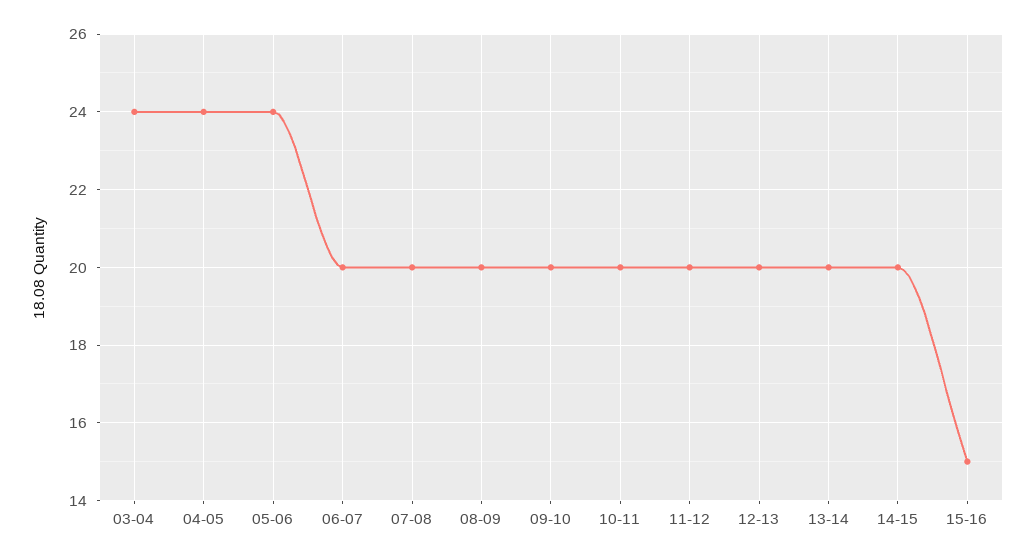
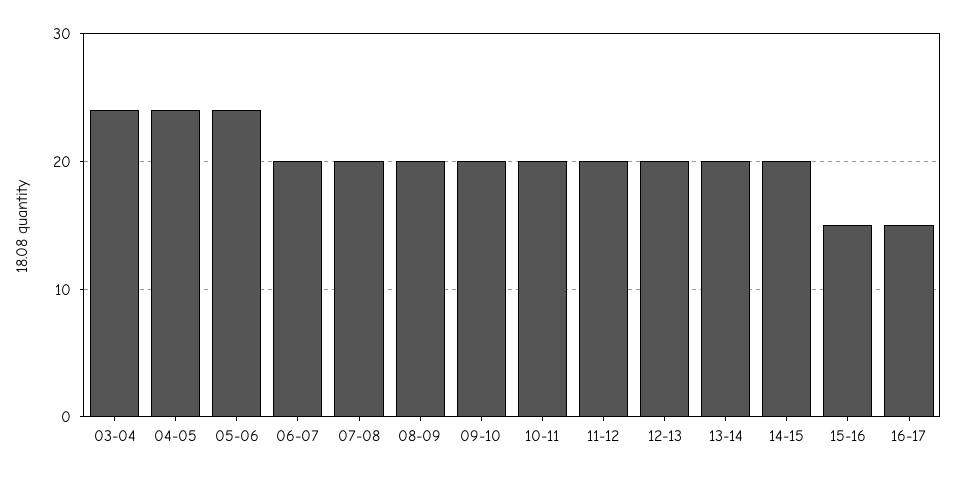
16-17: none -> 15

